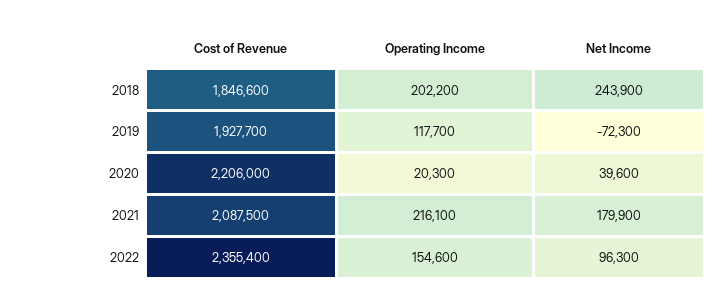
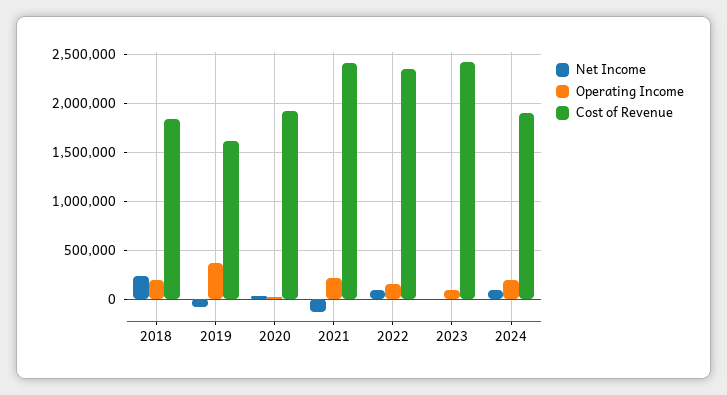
Cost of Revenue, 2019: 1927700 -> 1600000
Operating Income, 2019: 117700 -> 400000
Cost of Revenue, 2020: 2206000 -> 1900000
Cost of Revenue, 2021: 2087500 -> 2400000
Net Income, 2021: 179900 -> -100000
Net Income, 2023: none -> 0
Operating Income, 2023: none -> 100000
Cost of Revenue, 2023: none -> 2400000
Net Income, 2024: none -> 100000
Operating Income, 2024: none -> 200000
Cost of Revenue, 2024: none -> 1900000

